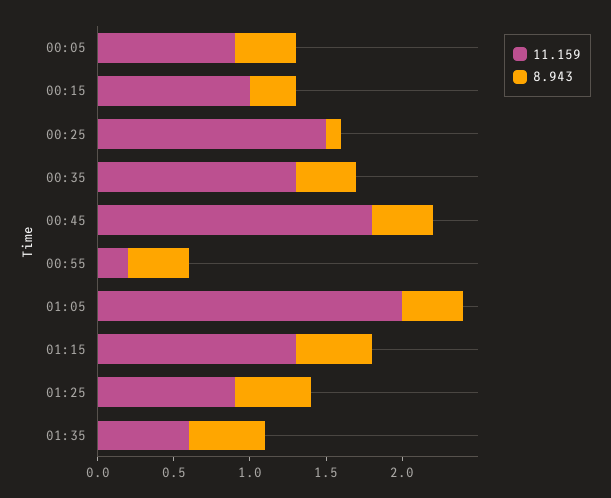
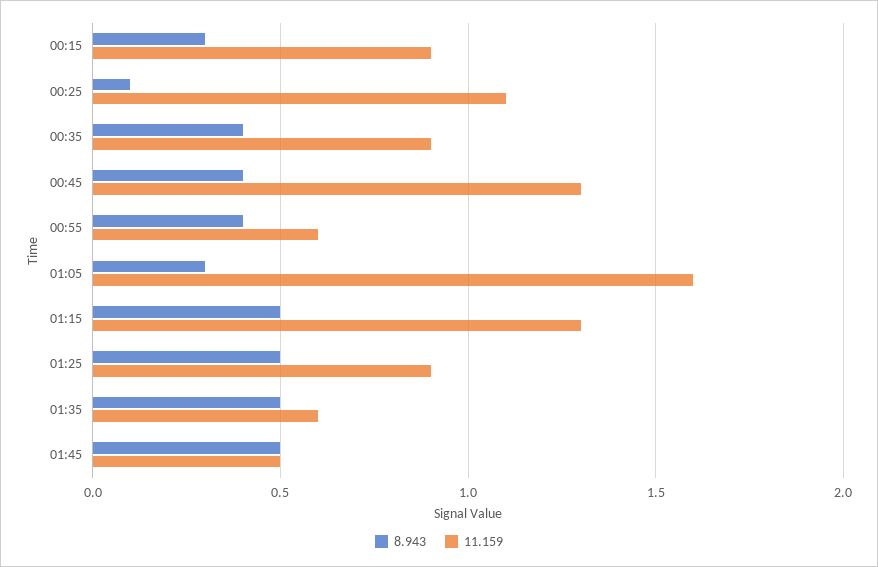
11.159, 00:05: 0.9 -> none
8.943, 00:05: 0.4 -> none
11.159, 00:15: 1 -> 0.9
11.159, 00:25: 1.5 -> 1.1
11.159, 00:35: 1.3 -> 0.9
11.159, 00:45: 1.8 -> 1.3
11.159, 00:55: 0.2 -> 0.6
11.159, 01:05: 2 -> 1.6
8.943, 01:05: 0.4 -> 0.3
8.943, 01:45: none -> 0.5
11.159, 01:45: none -> 0.5

